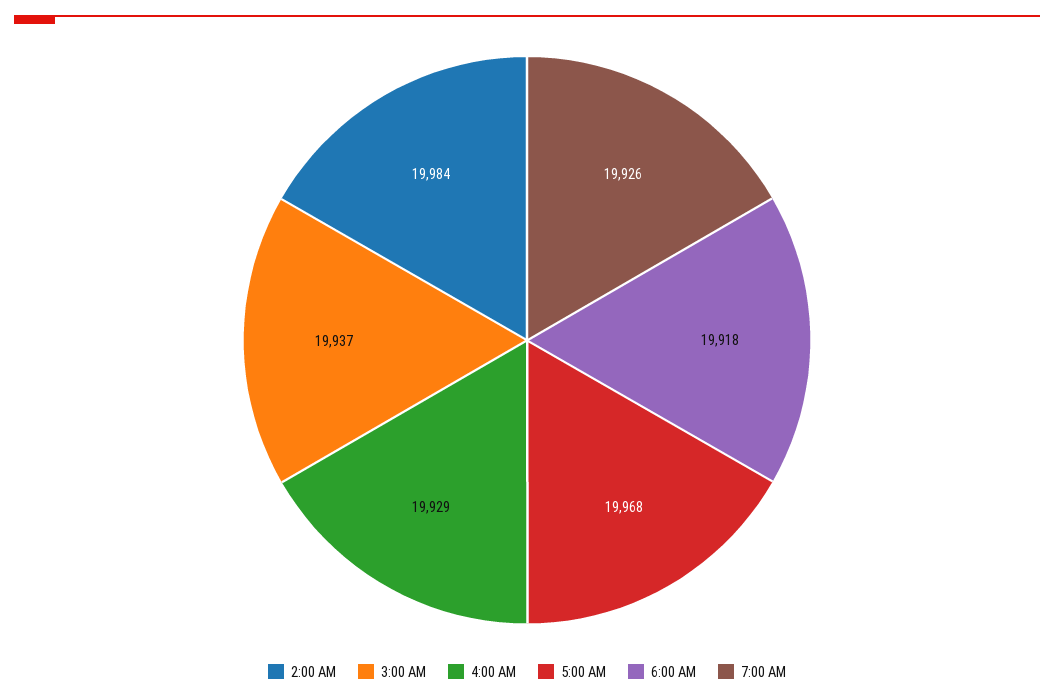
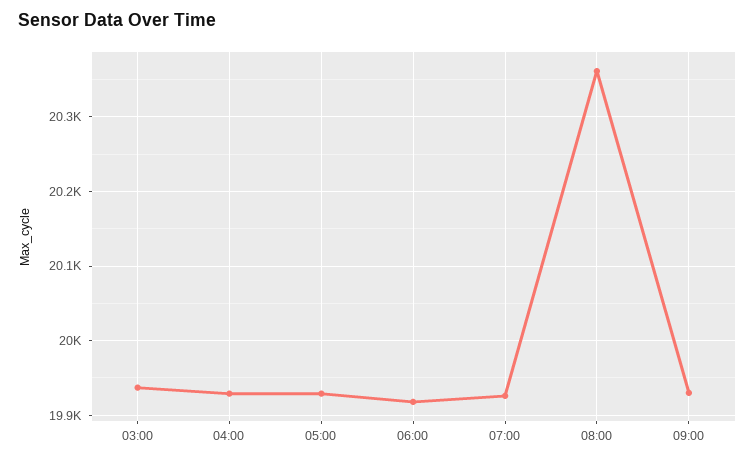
2:00 AM: 19984 -> none
5:00 AM: 19968 -> 19930
08:00: none -> 20360
09:00: none -> 19930

